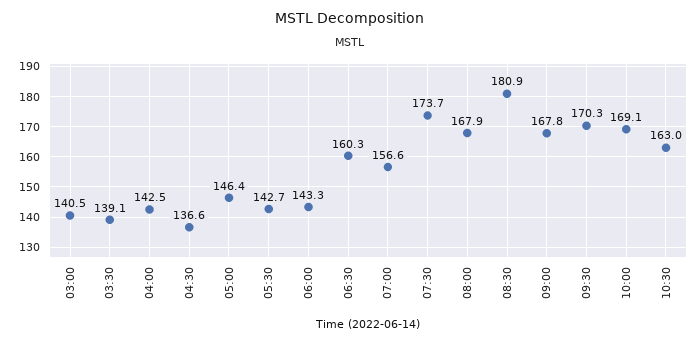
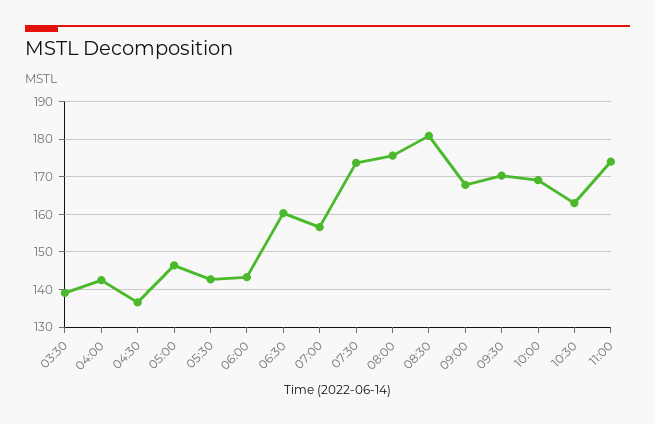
03:00: 140.5 -> none
08:00: 167.9 -> 176
11:00: none -> 174

